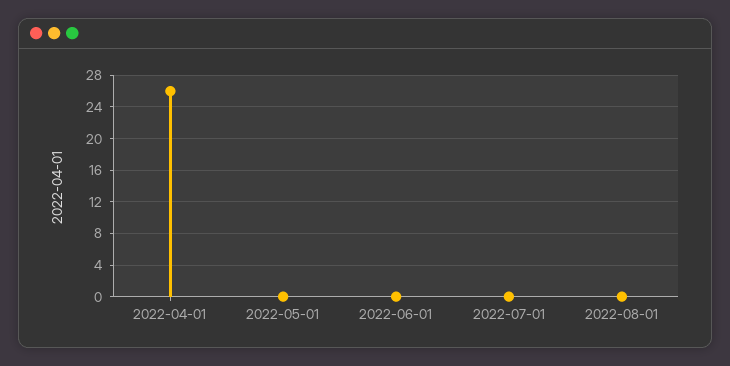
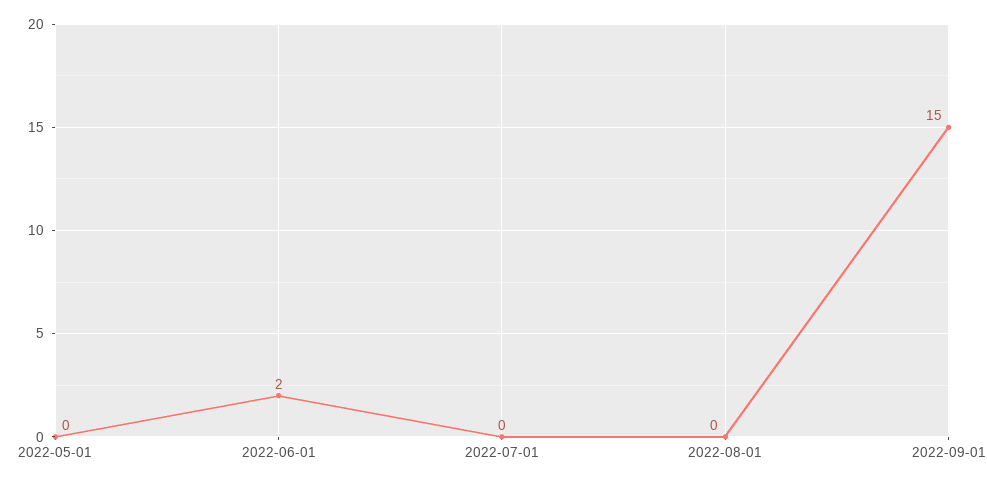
2022-04-01: 26 -> none
2022-06-01: 0 -> 2
2022-09-01: none -> 15

